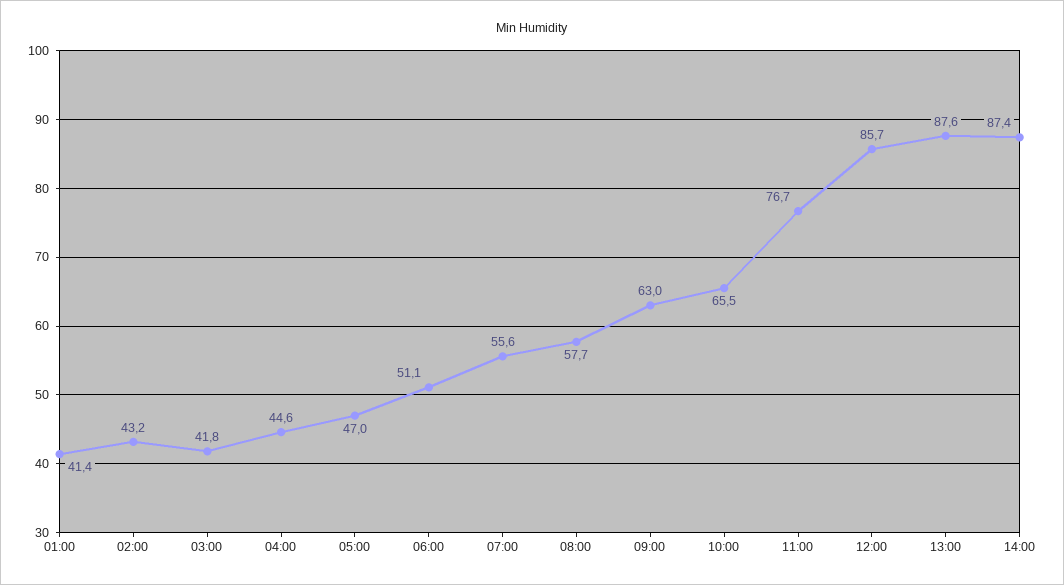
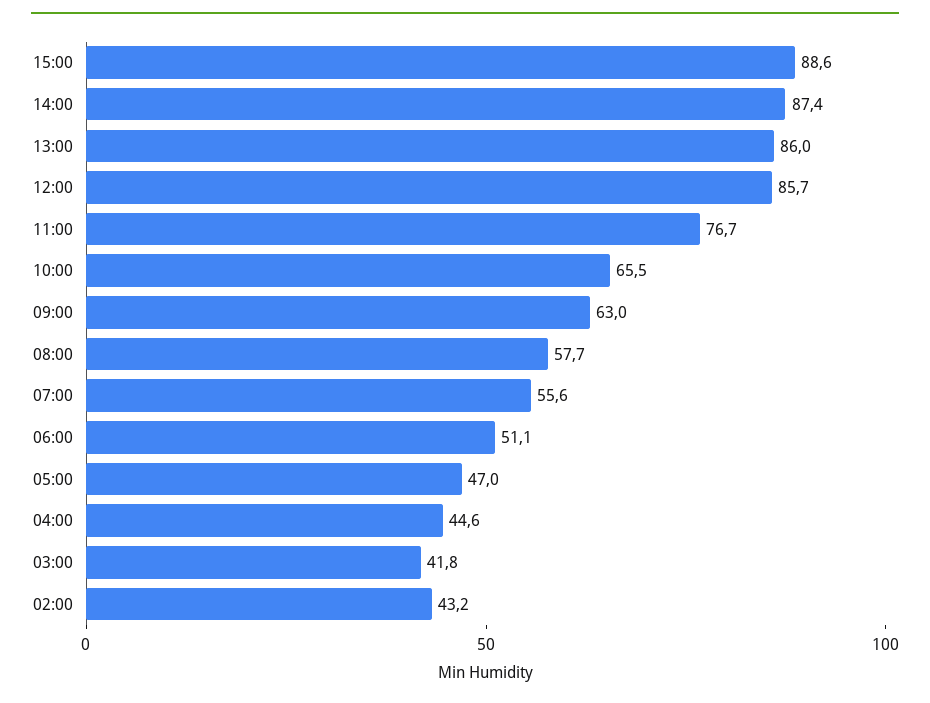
01:00: 41.4 -> none
13:00: 87.6 -> 86
15:00: none -> 88.6

